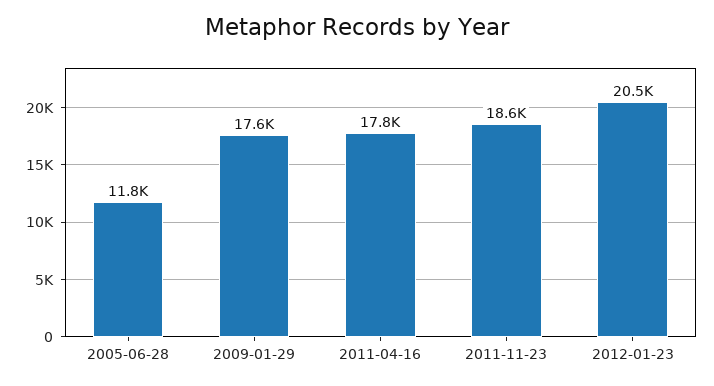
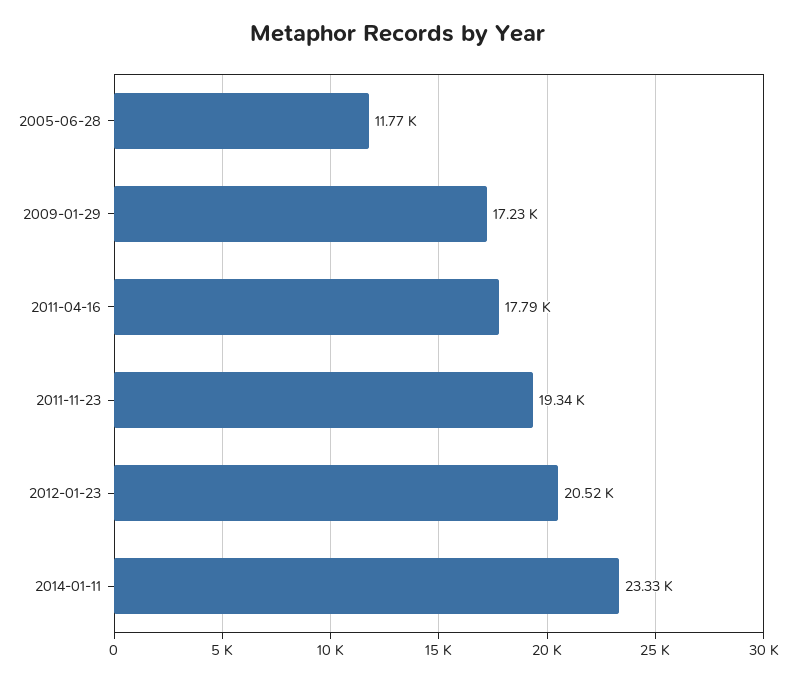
2009-01-29: 17600 -> 17230
2011-11-23: 18600 -> 19340
2014-01-11: none -> 23330

